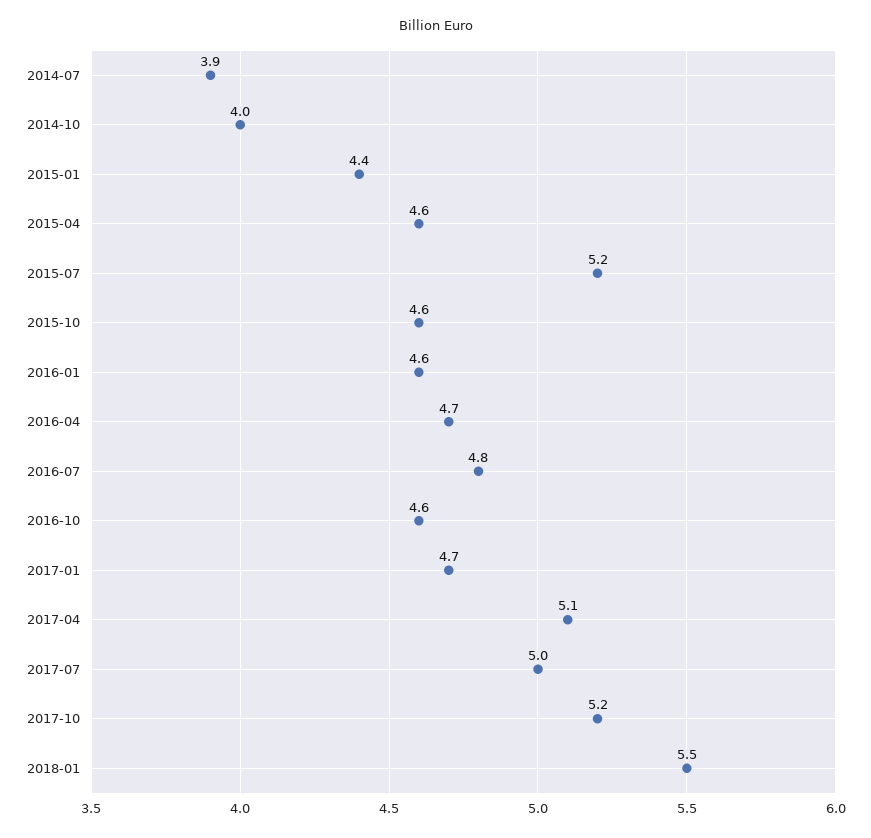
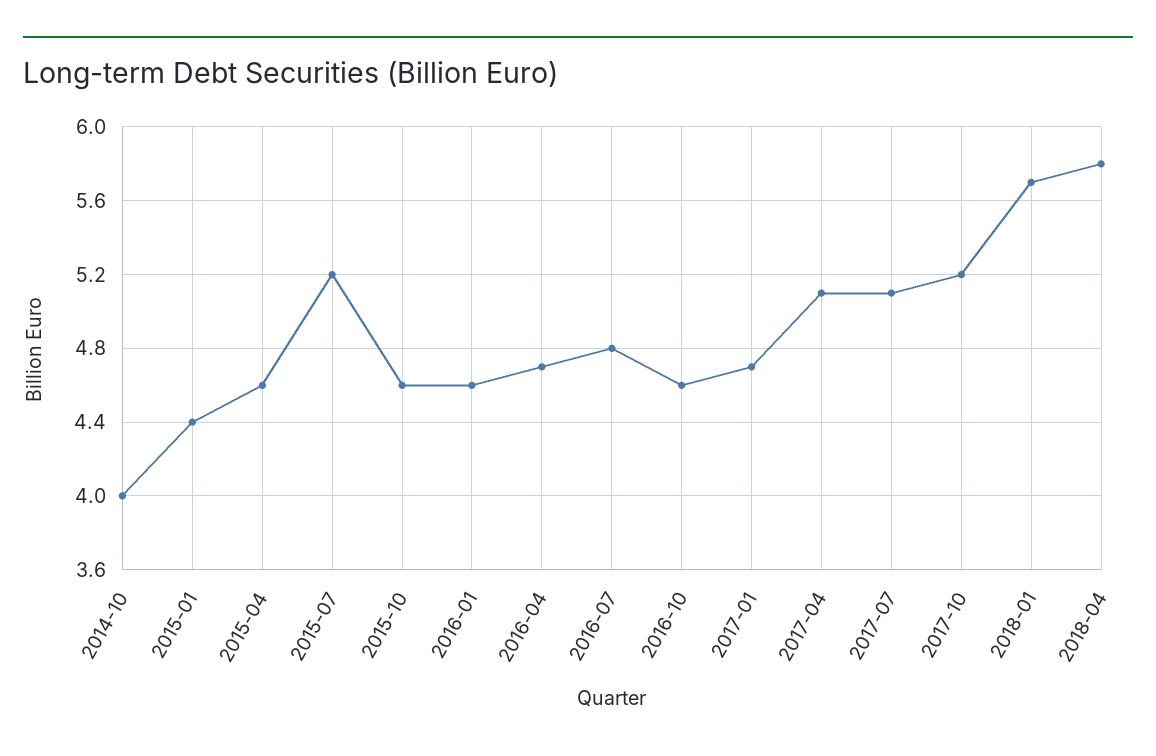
2014-07: 3.9 -> none
2017-07: 5 -> 5.1
2018-01: 5.5 -> 5.7
2018-04: none -> 5.8

